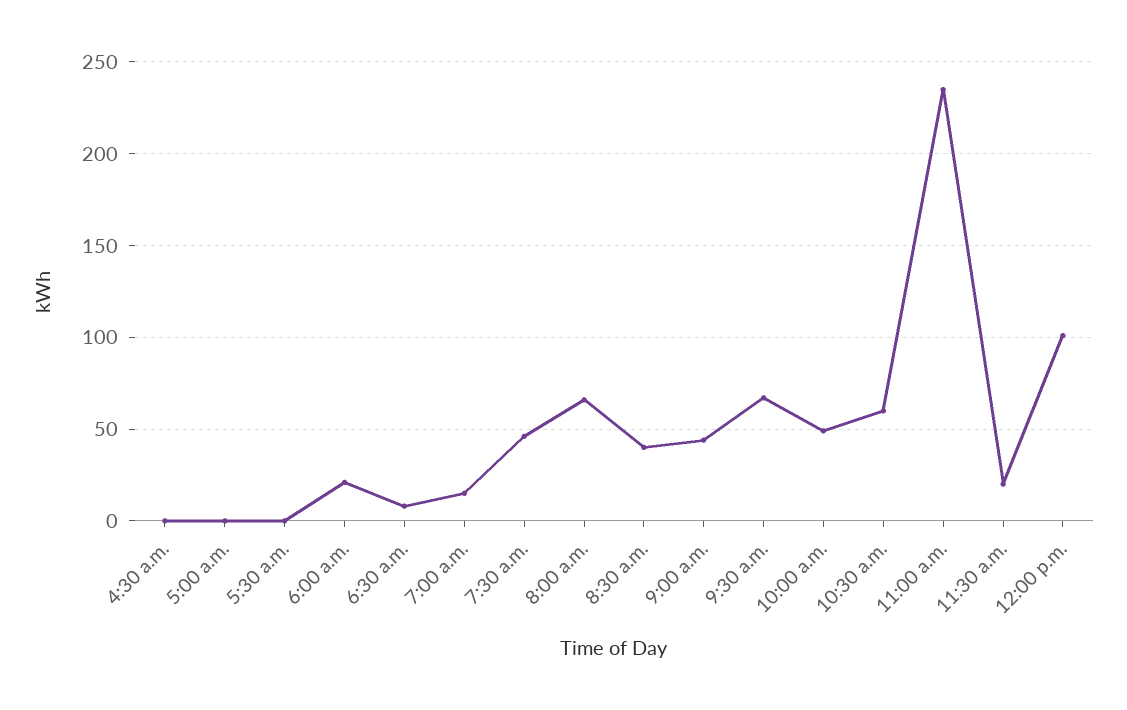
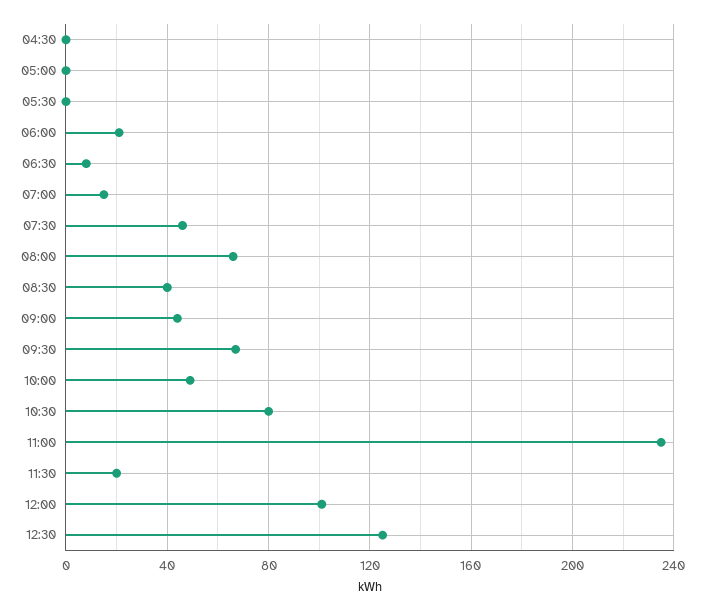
10:30 a.m.: 60 -> 80
12:30: none -> 125

